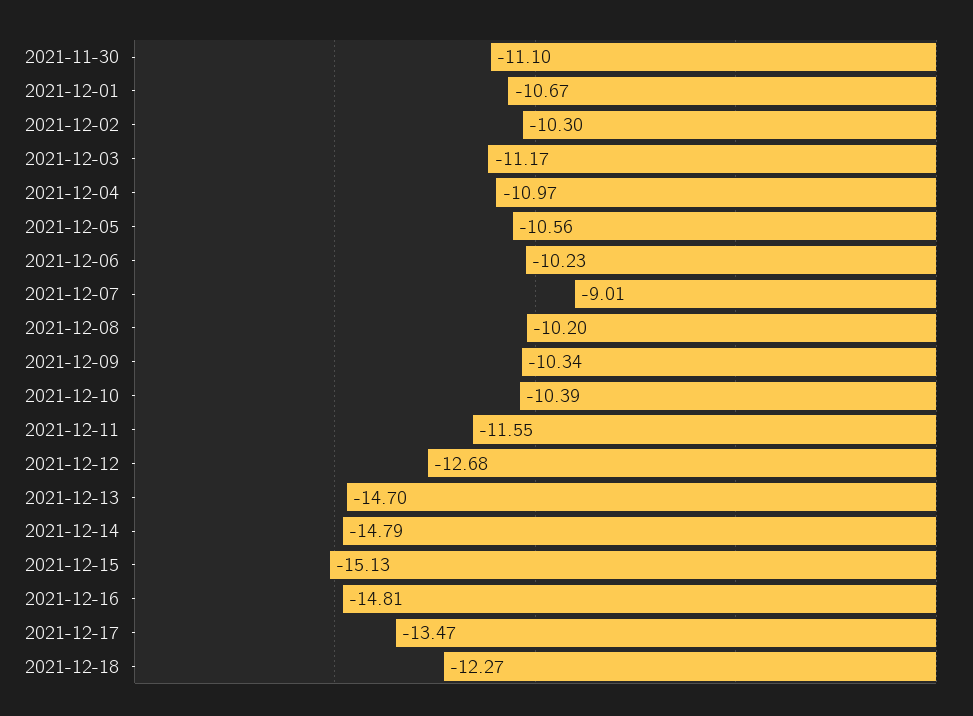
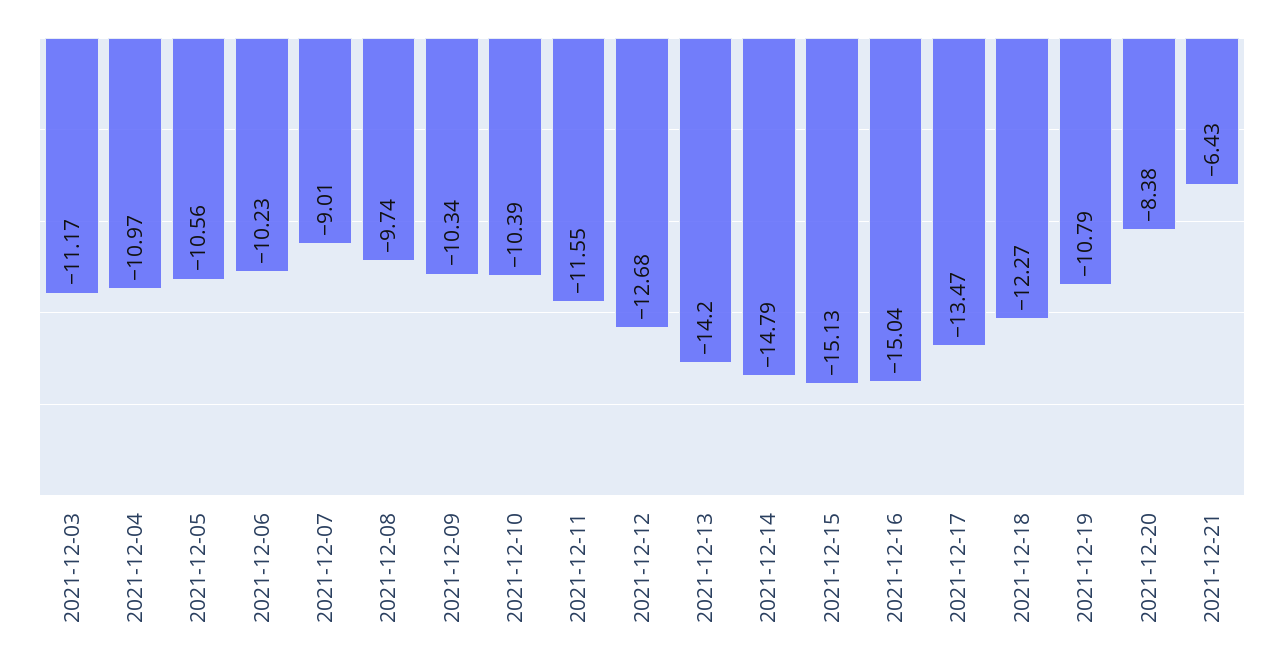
2021-11-30: -11.1 -> none
2021-12-01: -10.67 -> none
2021-12-02: -10.3 -> none
2021-12-08: -10.2 -> -9.74
2021-12-13: -14.7 -> -14.2
2021-12-16: -14.81 -> -15.04
2021-12-19: none -> -10.79
2021-12-20: none -> -8.38
2021-12-21: none -> -6.43

